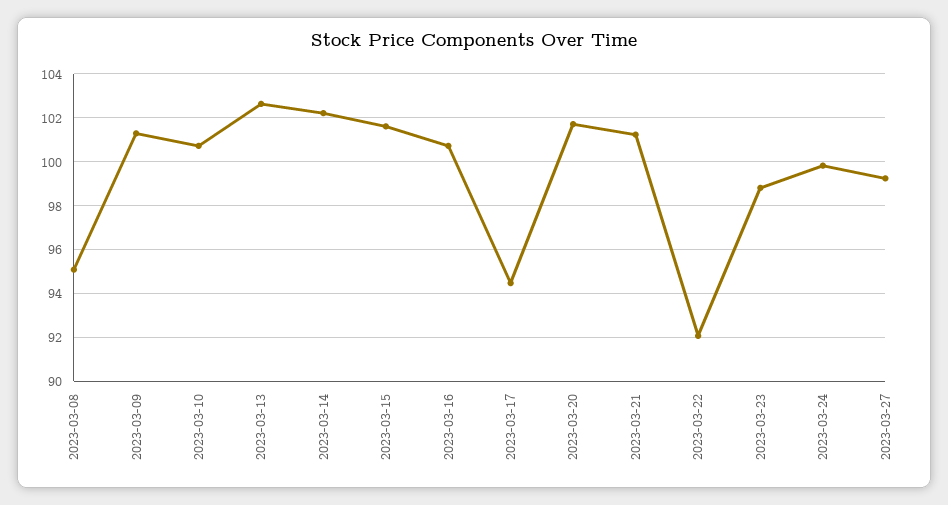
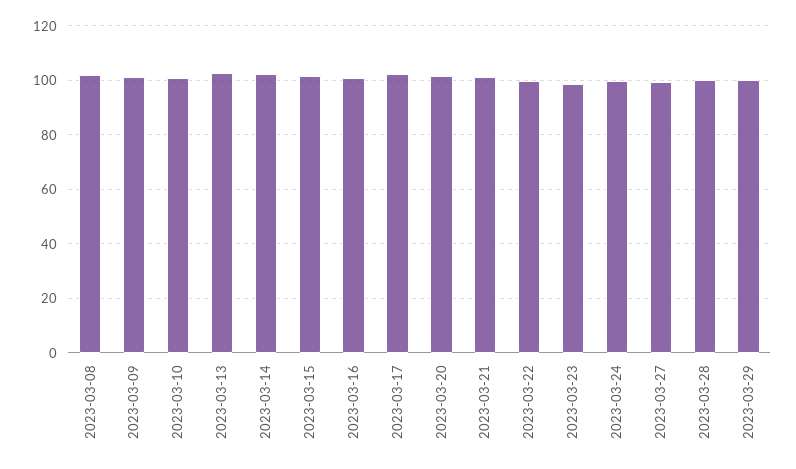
2023-03-08: 95 -> 102.5
2023-03-17: 94.5 -> 102.5
2023-03-22: 92 -> 100
2023-03-28: none -> 100
2023-03-29: none -> 100

